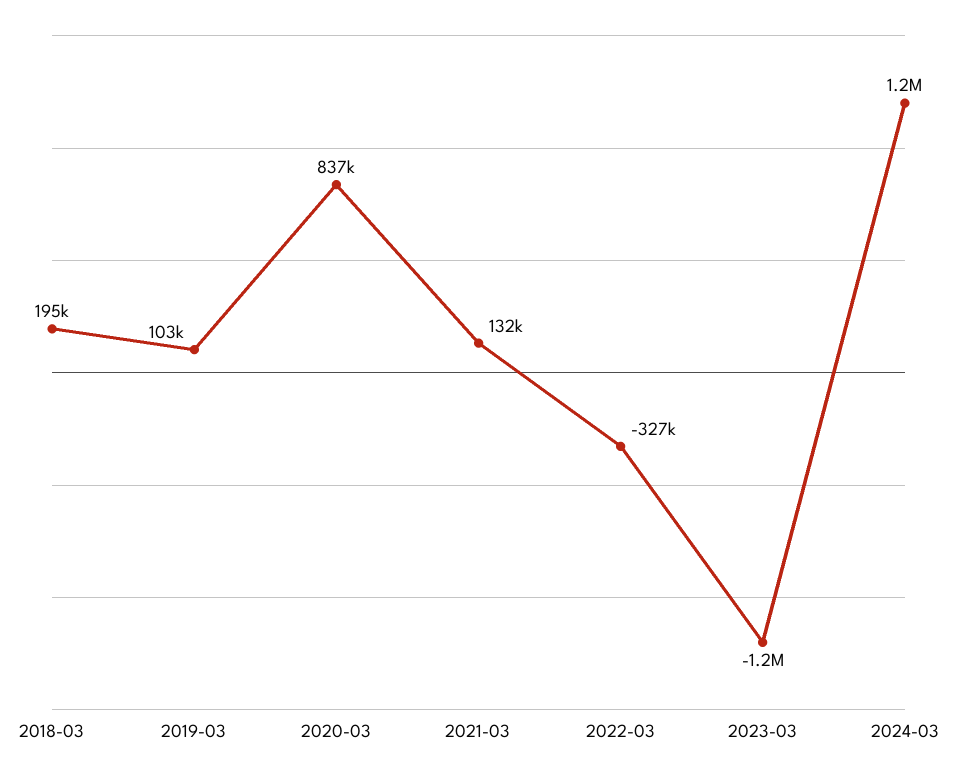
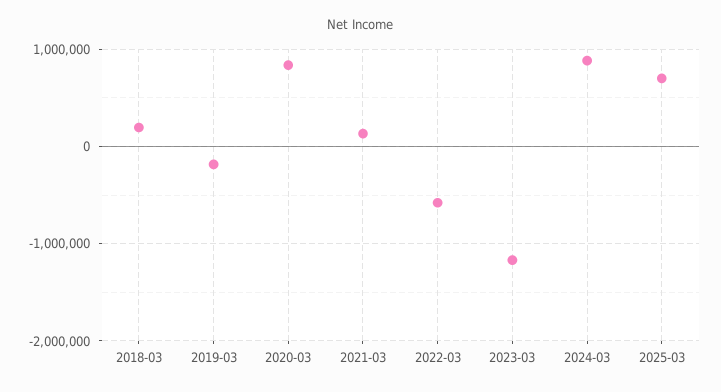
2019-03: 103000 -> -200000
2022-03: -327000 -> -600000
2024-03: 1200000 -> 900000
2025-03: none -> 700000

